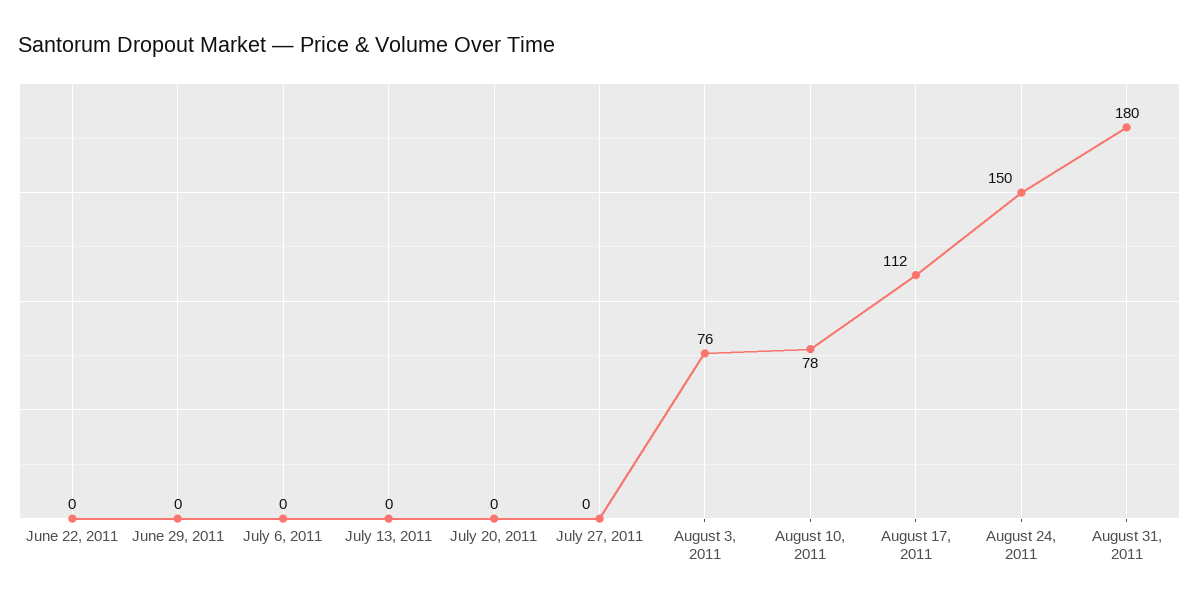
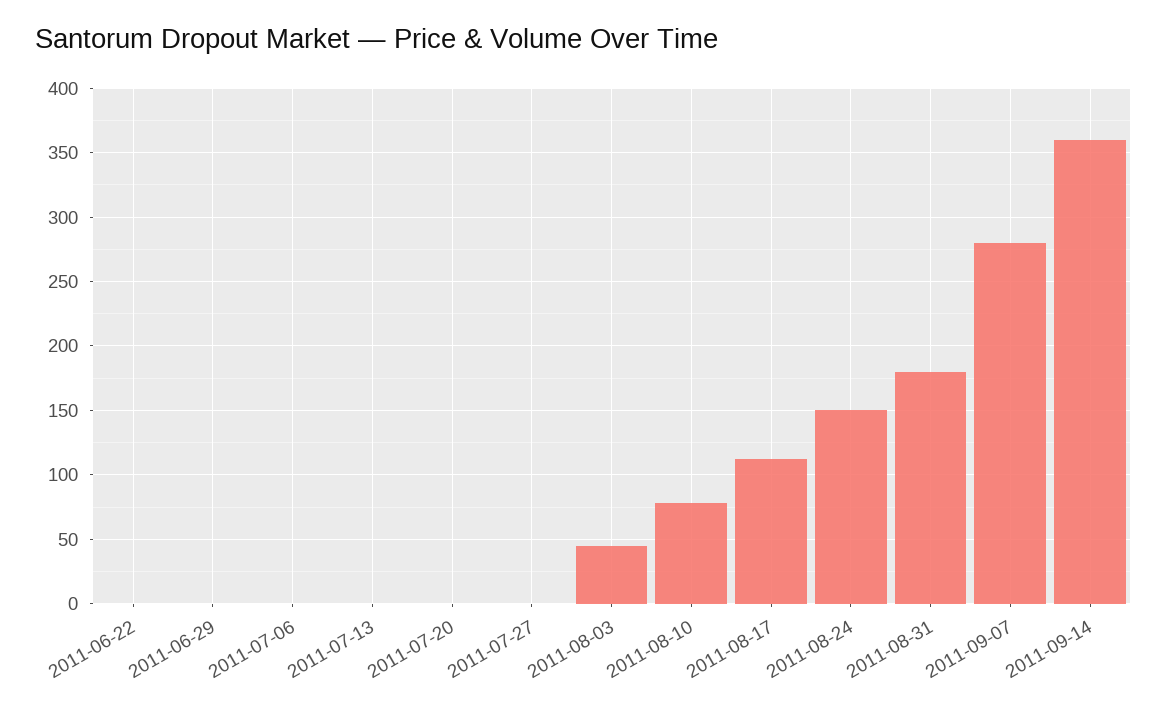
August 3, 2011: 76 -> 45
2011-09-07: none -> 280
2011-09-14: none -> 360

